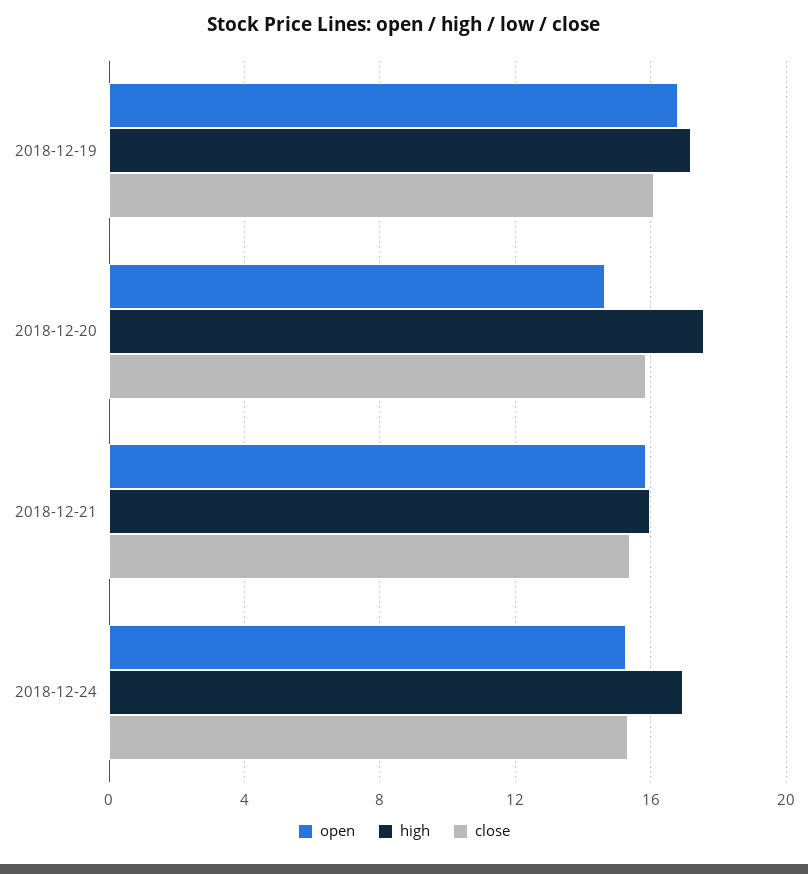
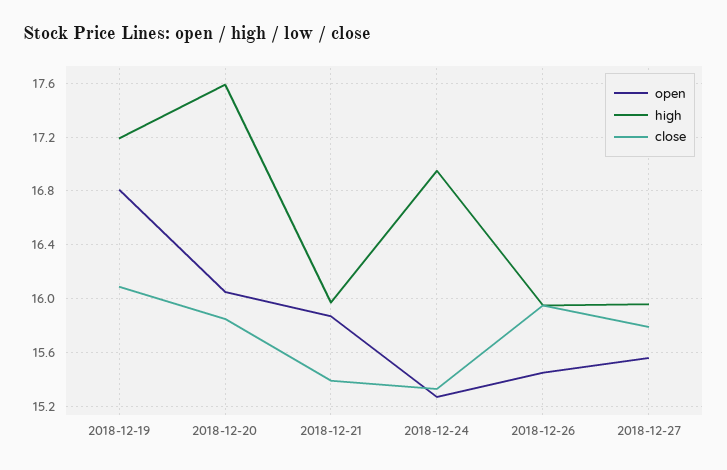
open, 2018-12-20: 14.5 -> 16.05
open, 2018-12-26: none -> 15.45
high, 2018-12-26: none -> 15.95
close, 2018-12-26: none -> 15.95
open, 2018-12-27: none -> 15.55
high, 2018-12-27: none -> 15.95
close, 2018-12-27: none -> 15.8

